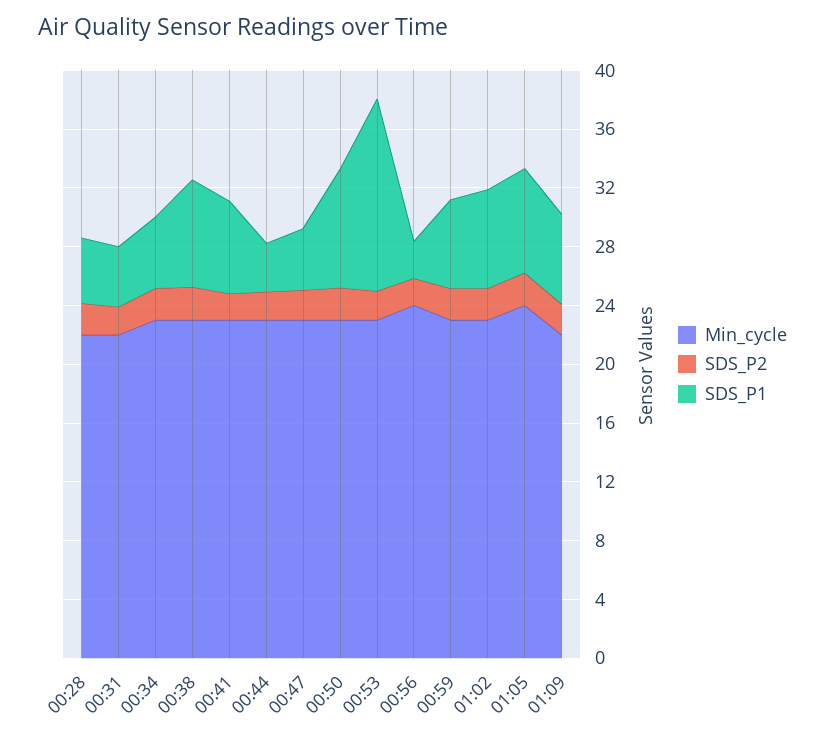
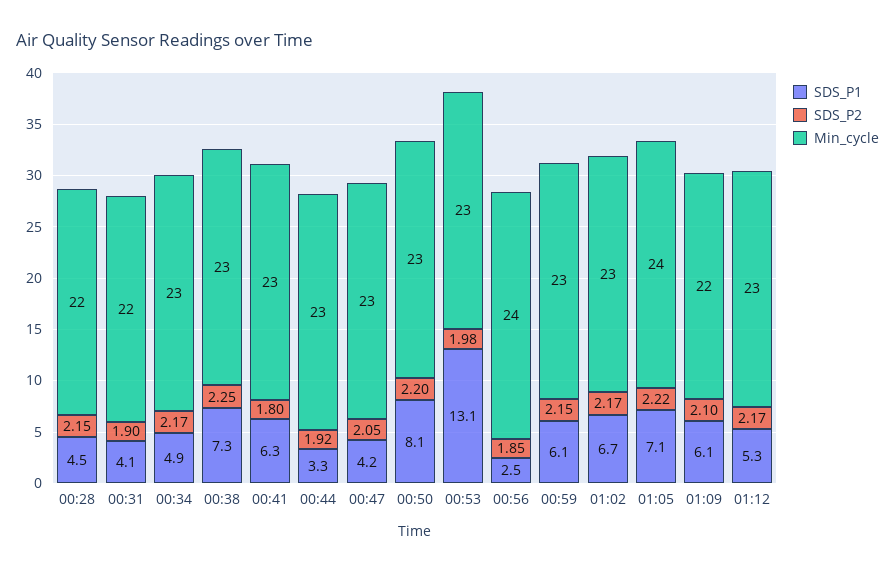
SDS_P1, 01:12: none -> 5.3
SDS_P2, 01:12: none -> 2.17
Min_cycle, 01:12: none -> 23

